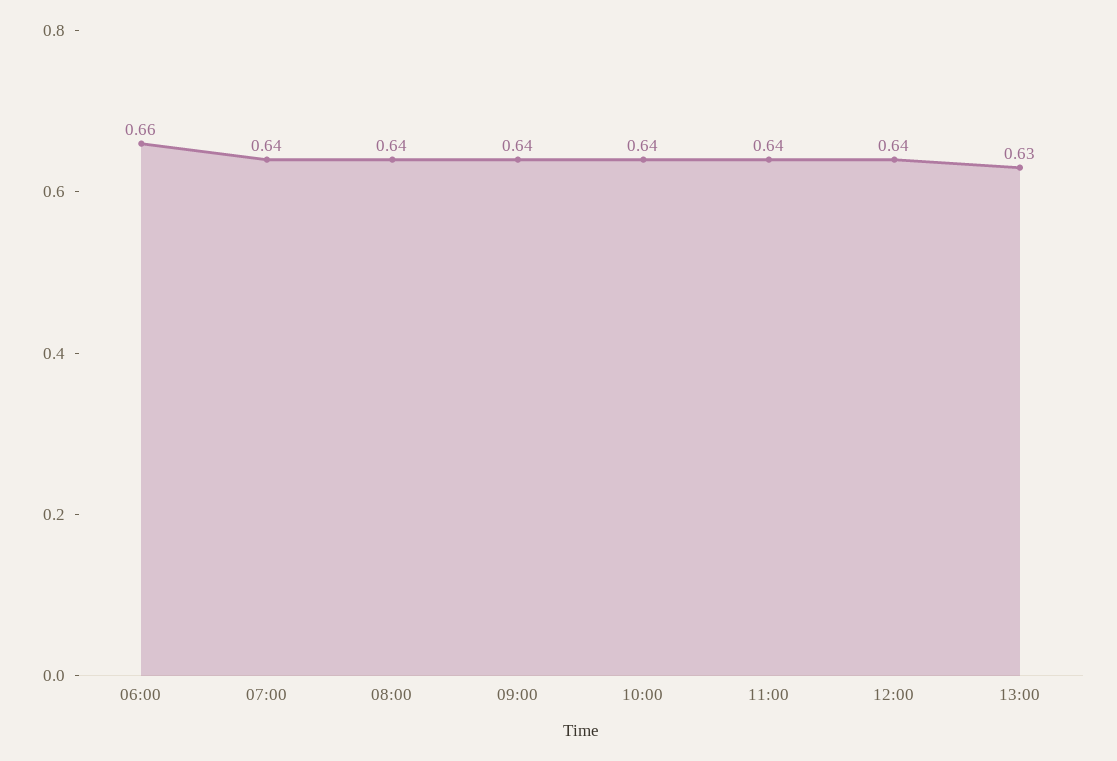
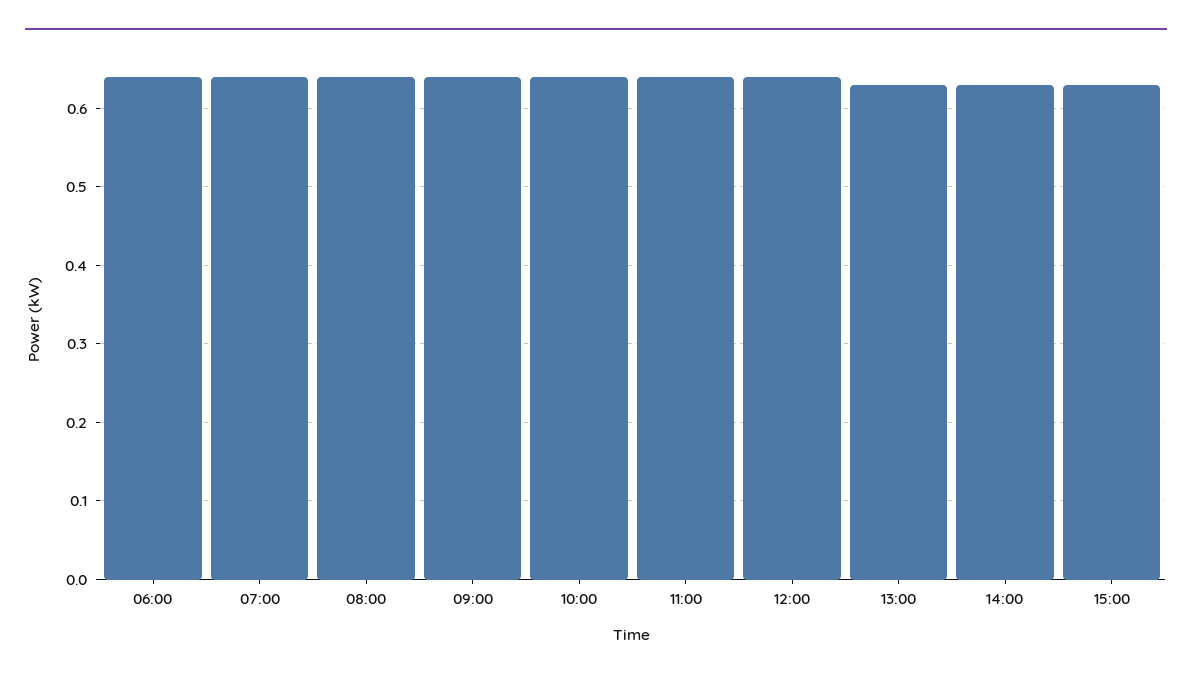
06:00: 0.66 -> 0.64
14:00: none -> 0.63
15:00: none -> 0.63

